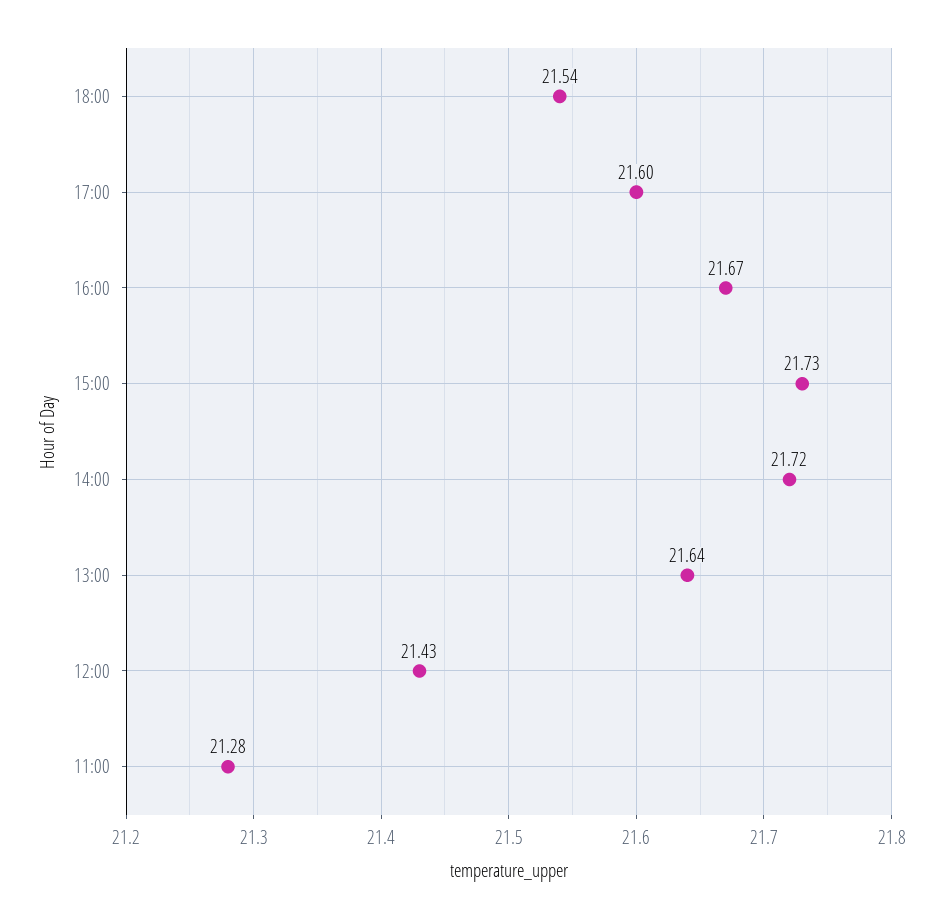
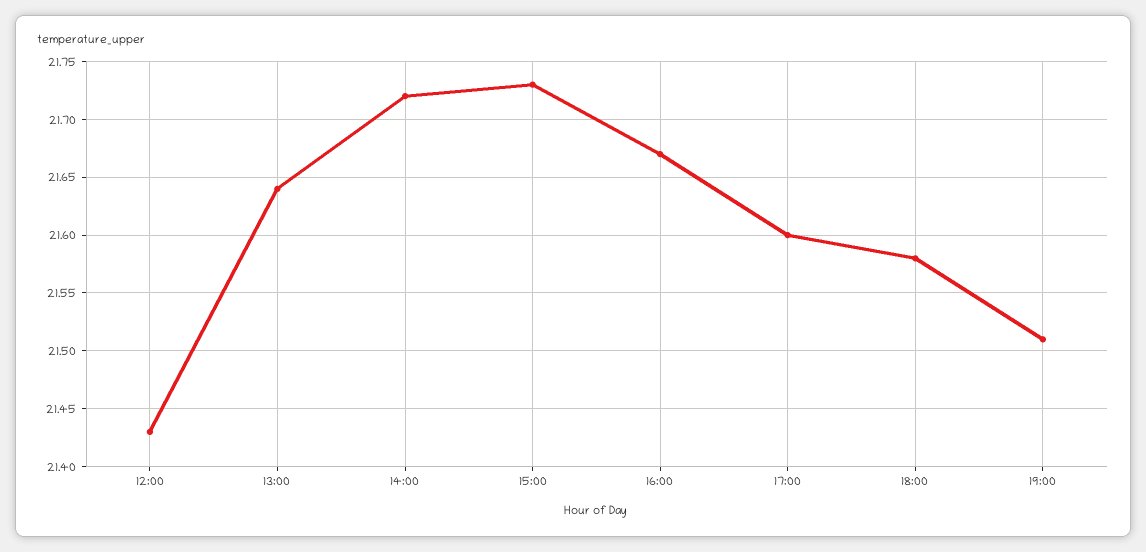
18:00: 21.54 -> 21.58
11:00: 21.28 -> none
19:00: none -> 21.51

